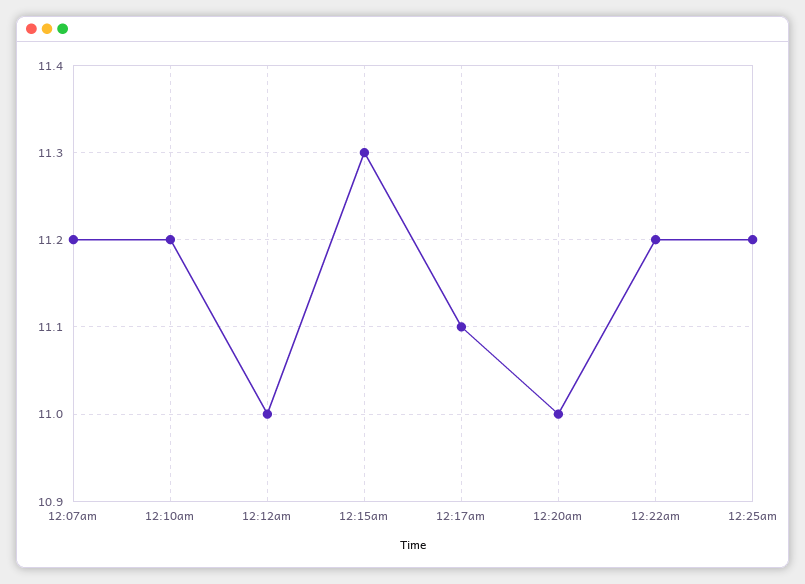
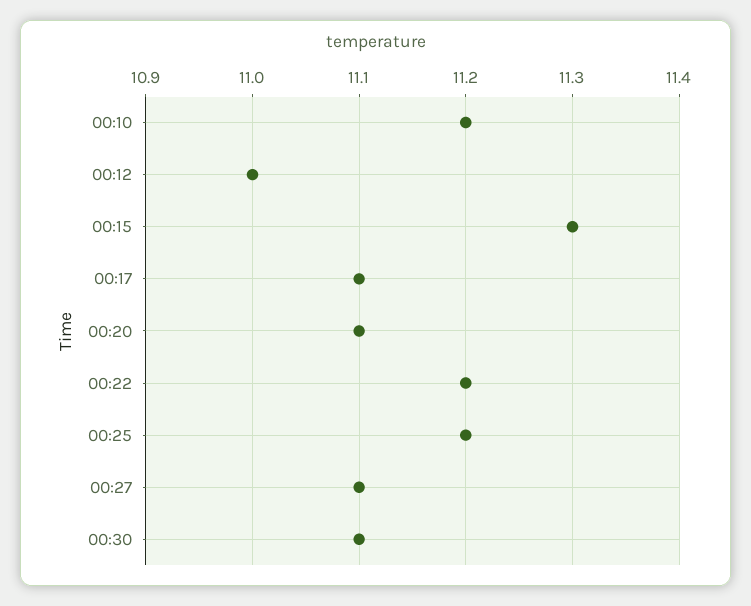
12:07am: 11.2 -> none
12:20am: 11 -> 11.1
00:27: none -> 11.1
00:30: none -> 11.1

